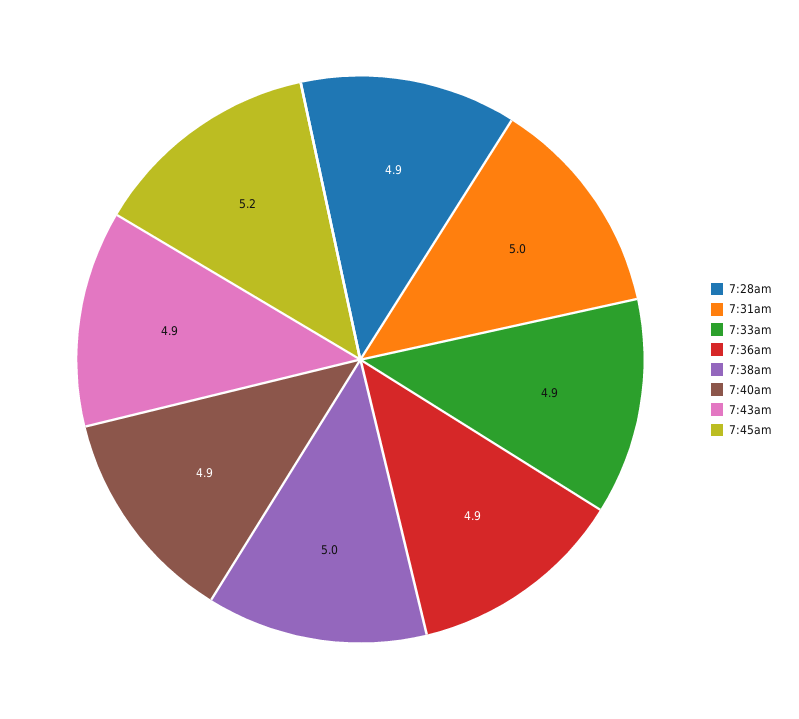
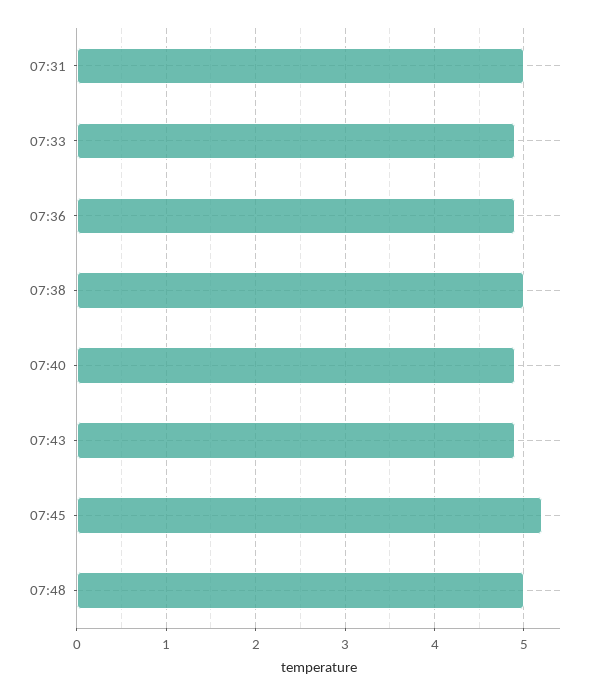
7:28am: 4.9 -> none
07:48: none -> 5

